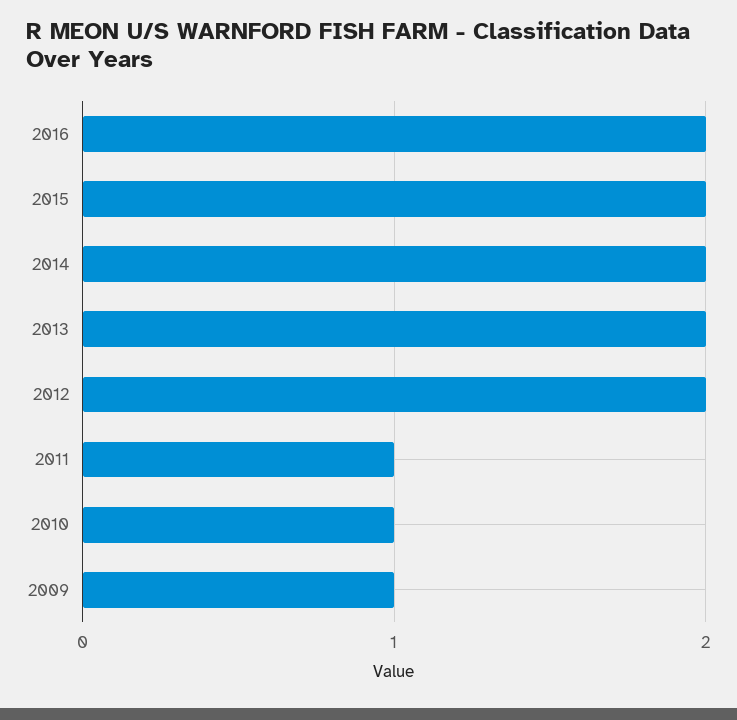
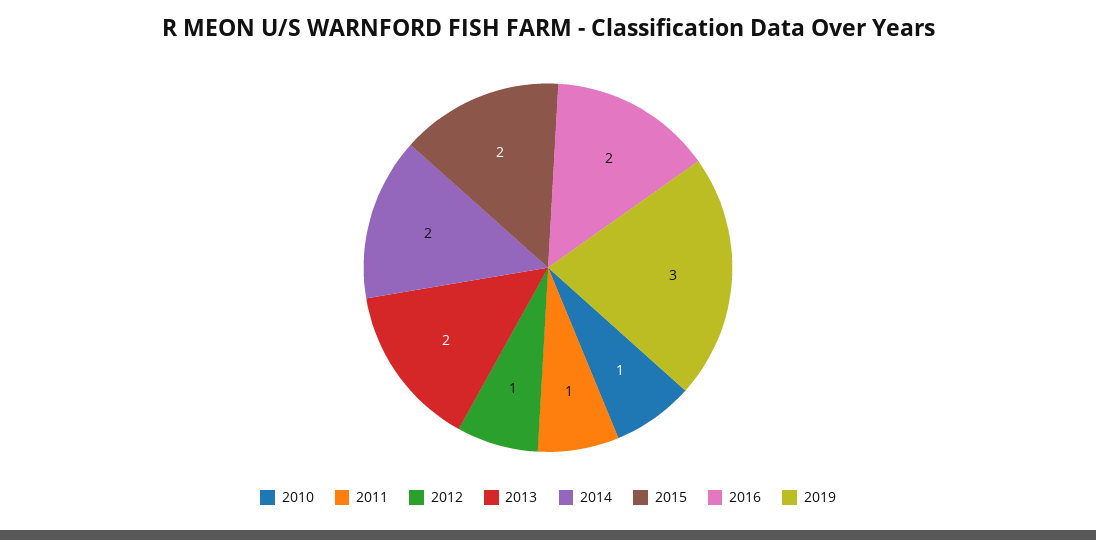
2012: 2 -> 1
2009: 1 -> none
2019: none -> 3

